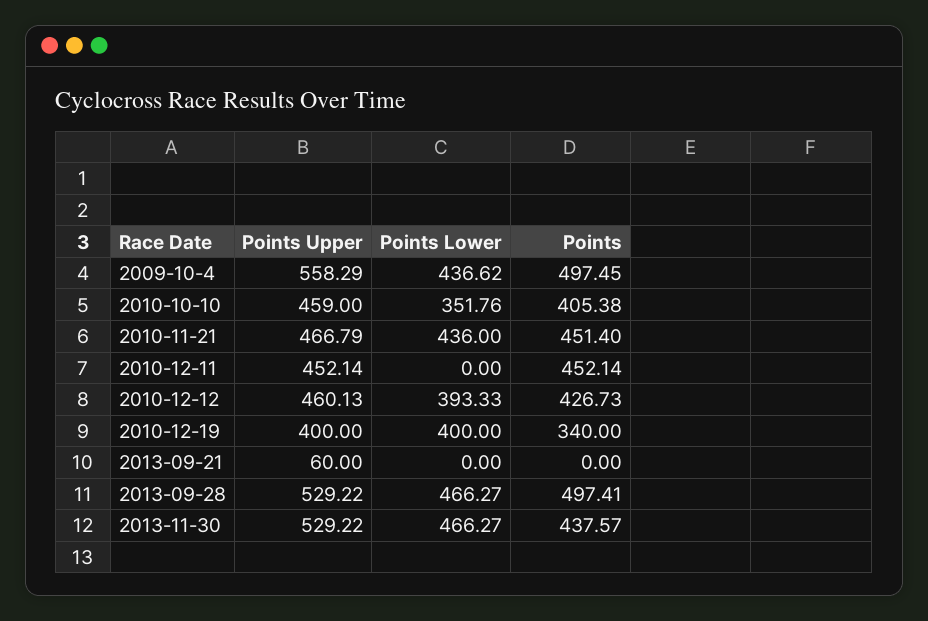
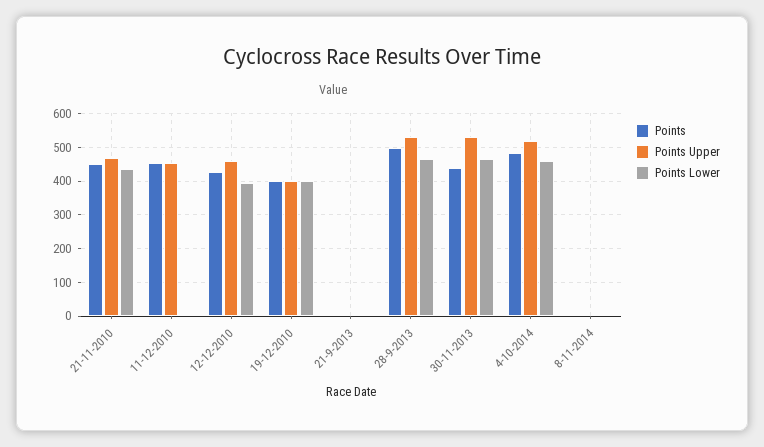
Points Upper, 2009-10-4: 558.29 -> none
Points Lower, 2009-10-4: 436.62 -> none
Points, 2009-10-4: 497.45 -> none
Points Upper, 2010-10-10: 459 -> none
Points Lower, 2010-10-10: 351.76 -> none
Points, 2010-10-10: 405.38 -> none
Points, 2010-12-19: 340 -> 400
Points Upper, 2013-09-21: 60 -> 0
Points, 4-10-2014: none -> 480
Points Upper, 4-10-2014: none -> 520
Points Lower, 4-10-2014: none -> 460
Points, 8-11-2014: none -> 0
Points Upper, 8-11-2014: none -> 0
Points Lower, 8-11-2014: none -> 0

